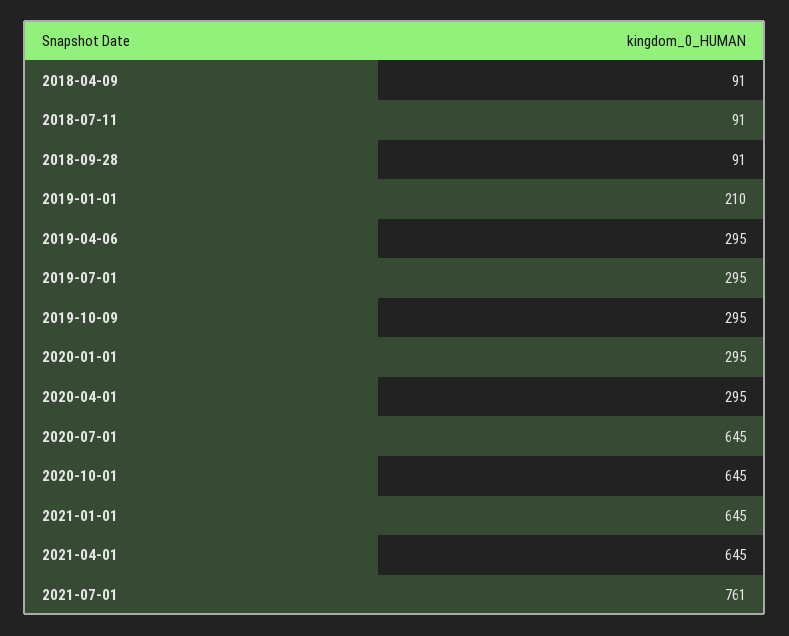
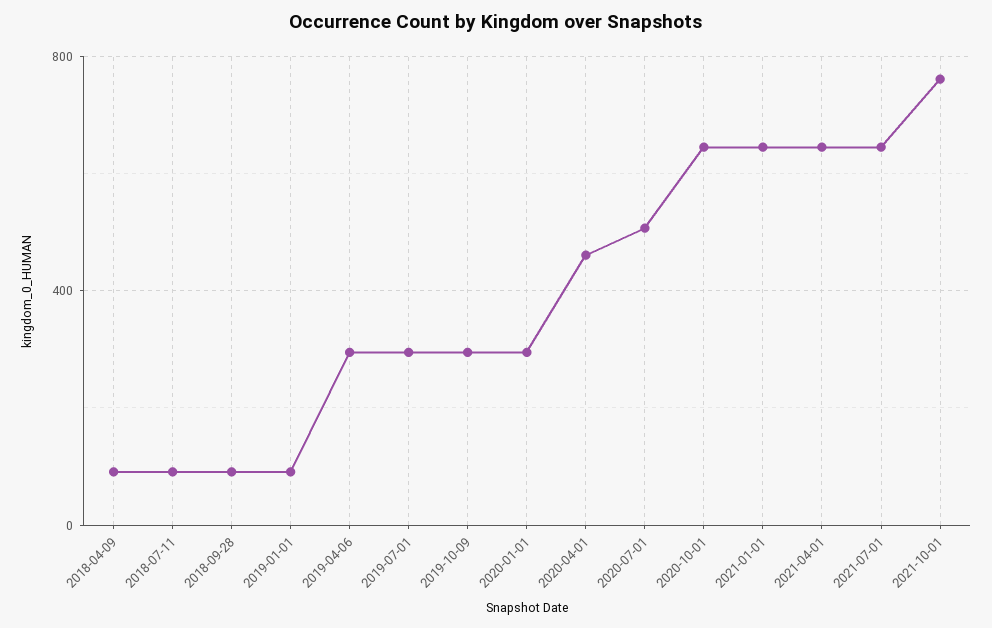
2019-01-01: 210 -> 100
2020-04-01: 295 -> 450
2020-07-01: 645 -> 500
2021-07-01: 761 -> 650
2021-10-01: none -> 750

